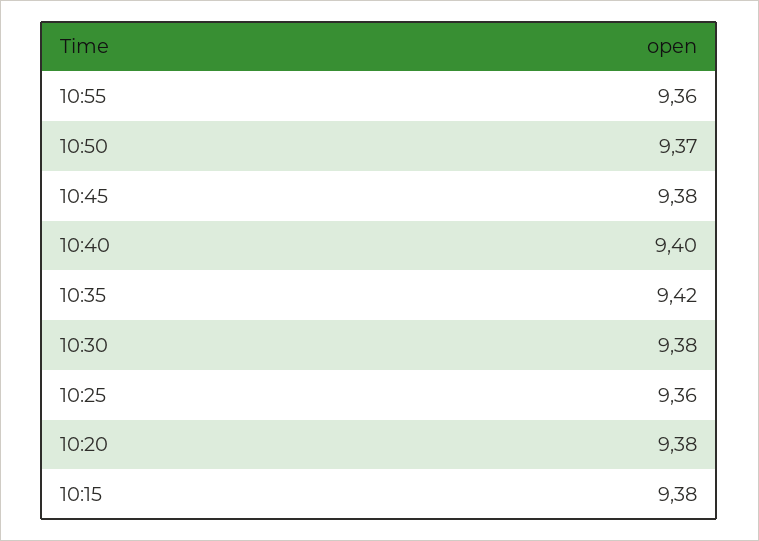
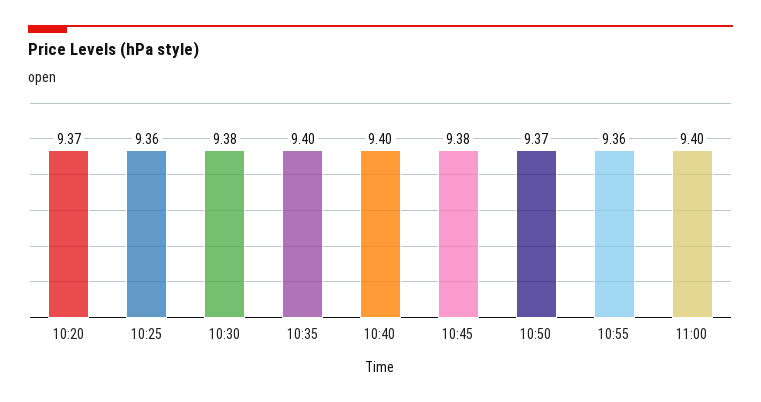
10:35: 9.42 -> 9.4
10:20: 9.38 -> 9.37
10:15: 9.38 -> none
11:00: none -> 9.4

